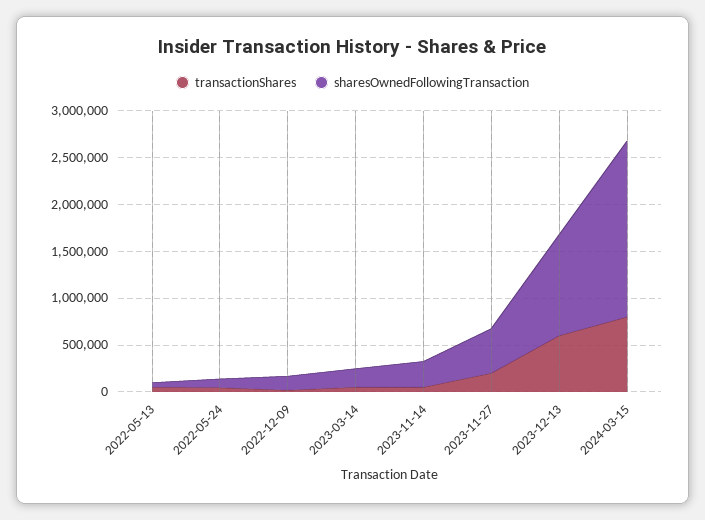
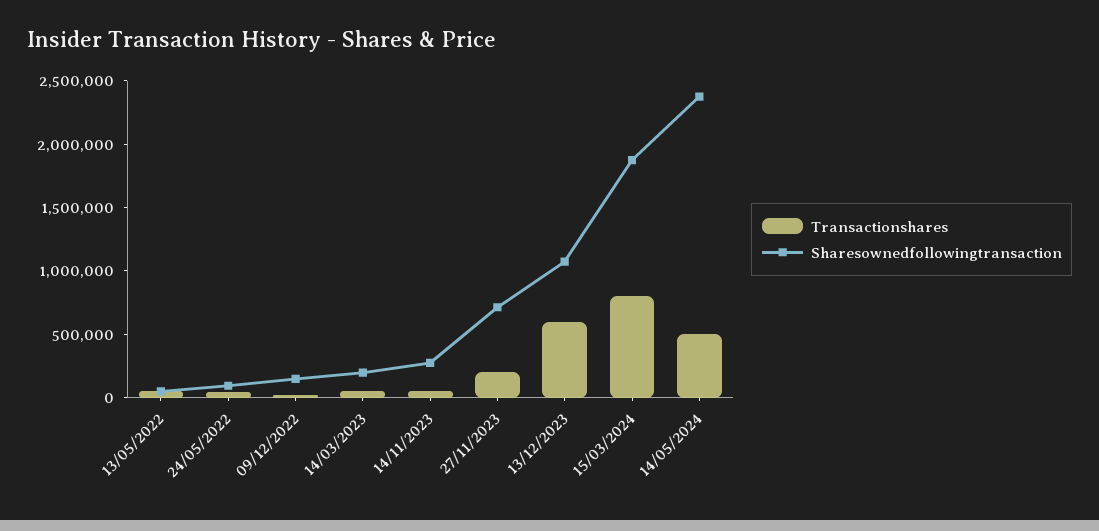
sharesOwnedFollowingTransaction, 2023-11-27: 500000 -> 700000
transactionShares, 14/05/2024: none -> 500000
sharesOwnedFollowingTransaction, 14/05/2024: none -> 2400000

